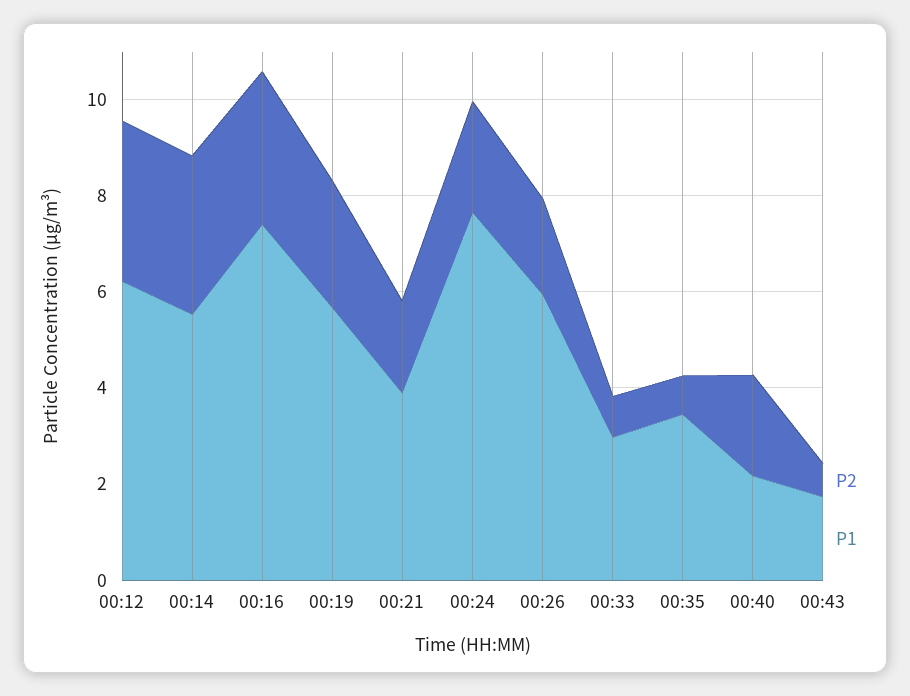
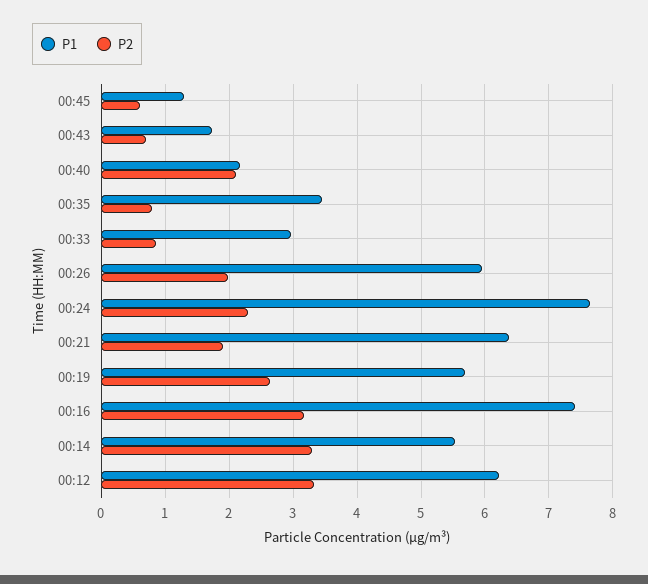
P1, 00:21: 4 -> 6.4
P1, 00:45: none -> 1.3
P2, 00:45: none -> 0.6

